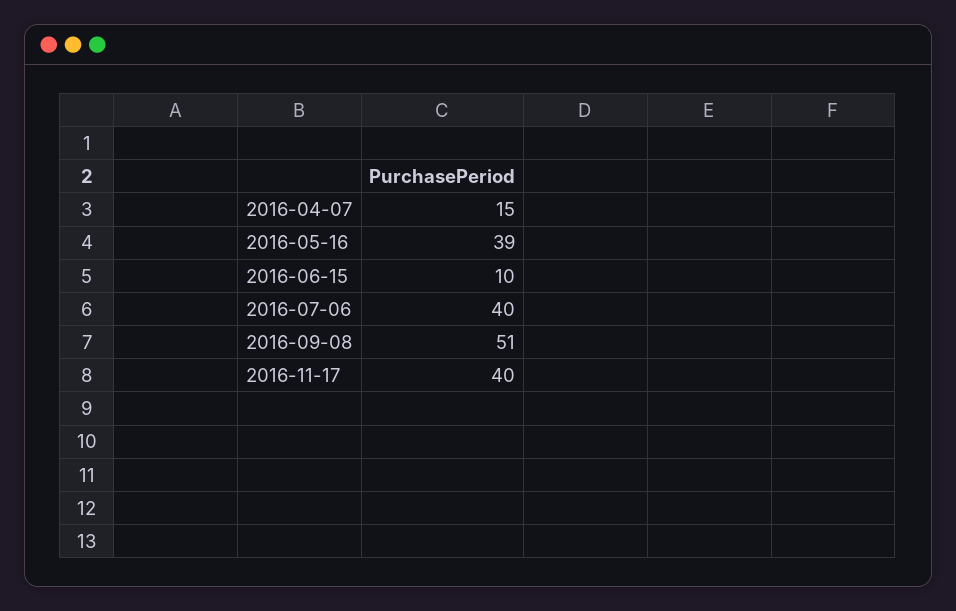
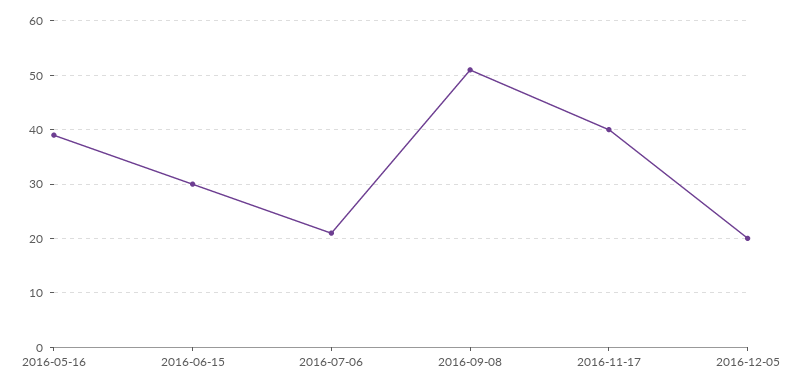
2016-04-07: 15 -> none
2016-06-15: 10 -> 30
2016-07-06: 40 -> 20
2016-12-05: none -> 20

